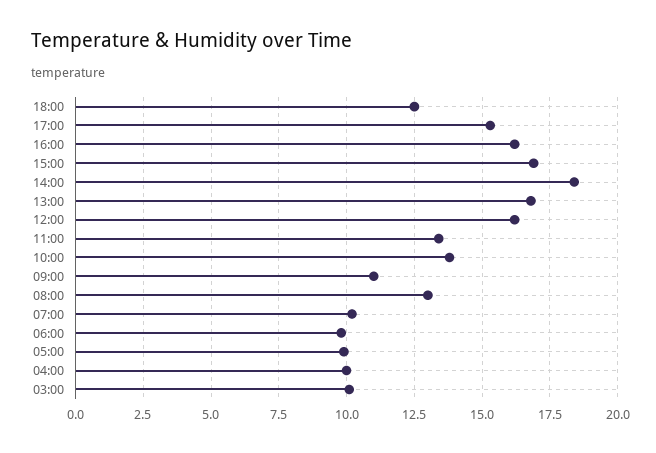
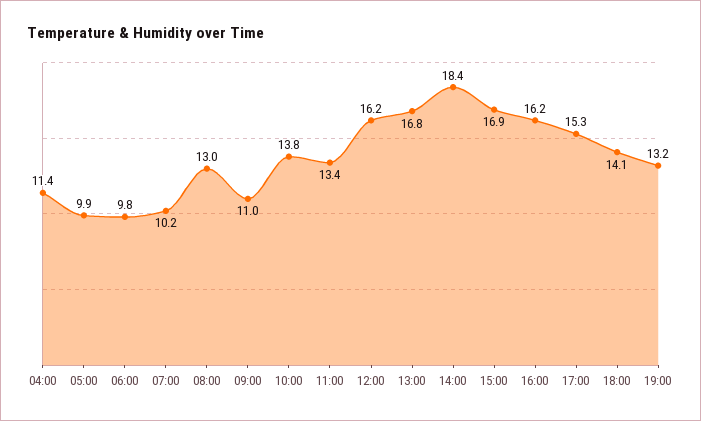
18:00: 12.5 -> 14.1
04:00: 10 -> 11.4
03:00: 10 -> none
19:00: none -> 13.2

